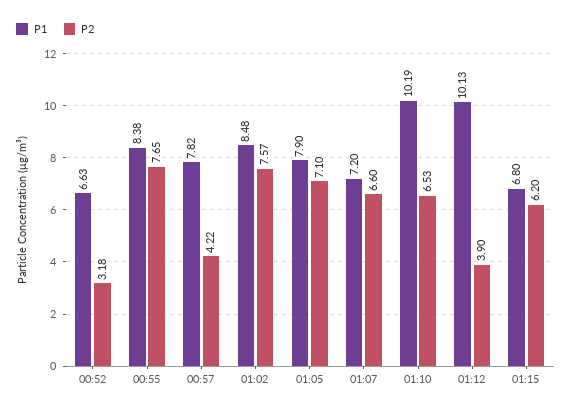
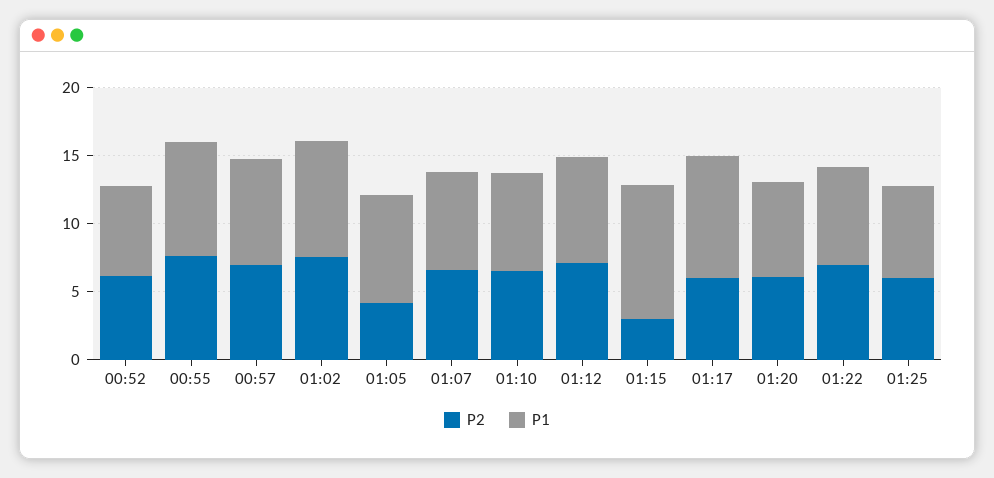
P2, 00:52: 3.18 -> 6
P2, 00:57: 4.22 -> 7
P2, 01:05: 7.1 -> 4
P1, 01:10: 10.19 -> 7
P1, 01:12: 10.13 -> 8
P2, 01:12: 3.9 -> 7
P1, 01:15: 6.8 -> 10
P2, 01:15: 6.2 -> 3
P2, 01:17: none -> 6
P1, 01:17: none -> 9
P2, 01:20: none -> 6
P1, 01:20: none -> 7
P2, 01:22: none -> 7
P1, 01:22: none -> 7
P2, 01:25: none -> 6
P1, 01:25: none -> 7

